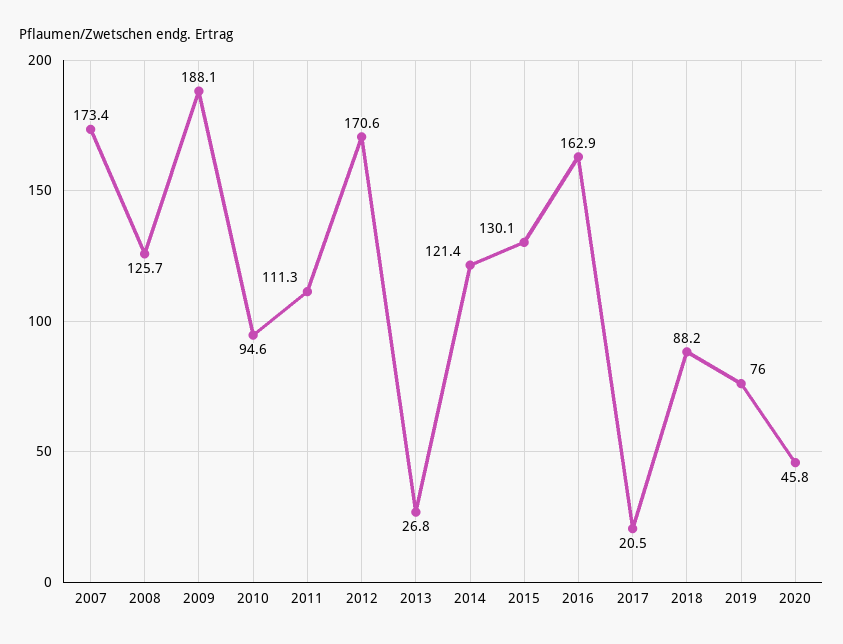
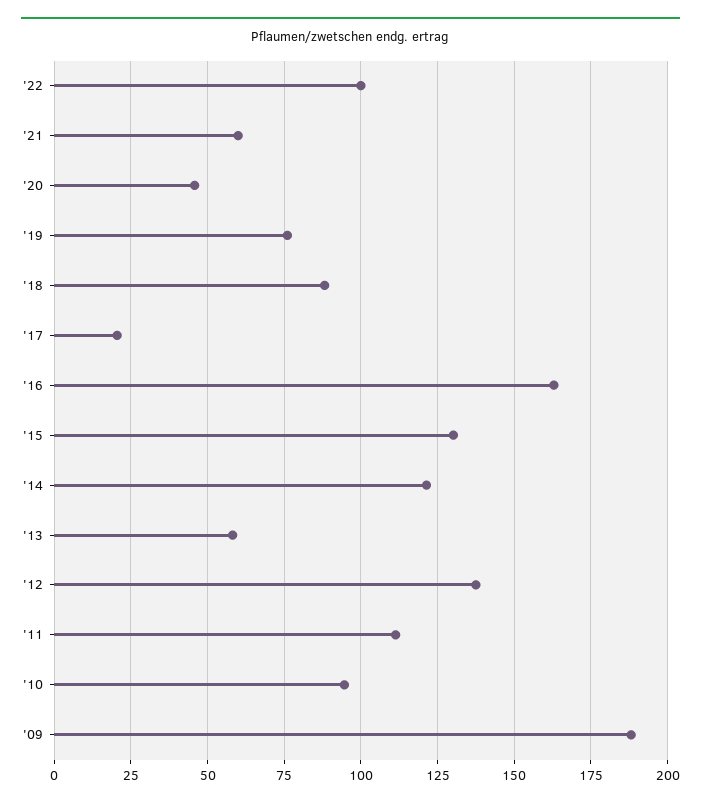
2007: 173.4 -> none
2008: 125.7 -> none
2012: 170.6 -> 137.5
2013: 26.8 -> 57.5
'22: none -> 100
'21: none -> 60

